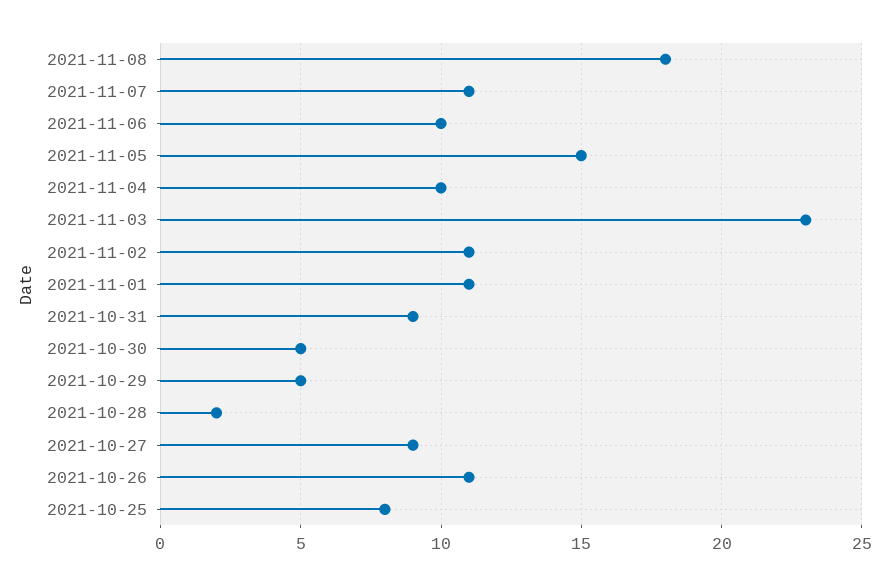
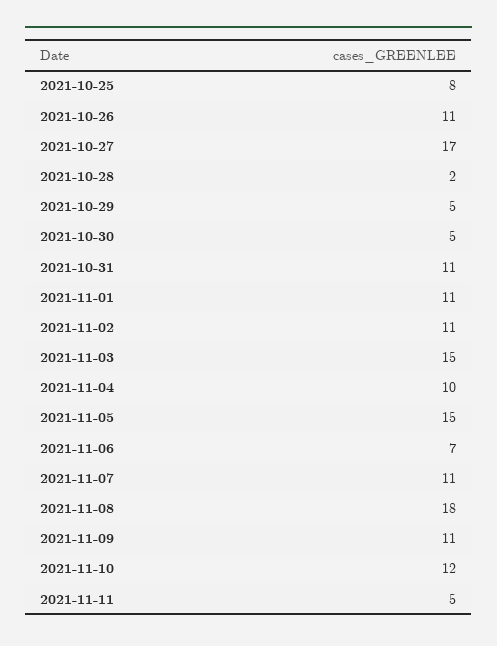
2021-11-06: 10 -> 7
2021-11-03: 23 -> 15
2021-10-31: 9 -> 11
2021-10-27: 9 -> 17
2021-11-09: none -> 11
2021-11-10: none -> 12
2021-11-11: none -> 5

